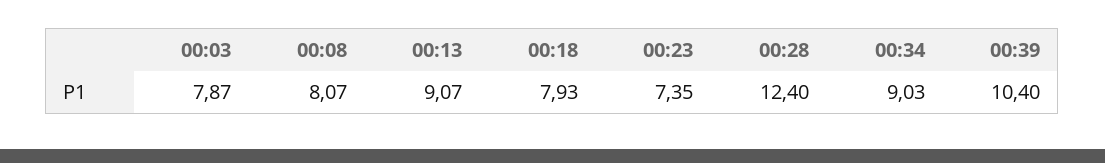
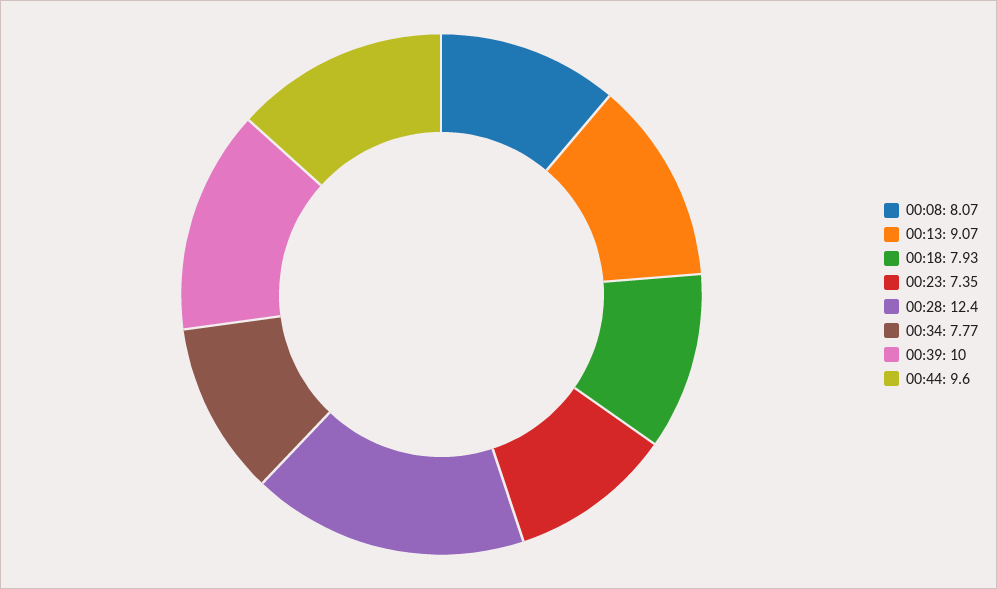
00:03: 7.87 -> none
00:34: 9.03 -> 7.77
00:39: 10.4 -> 10
00:44: none -> 9.6

